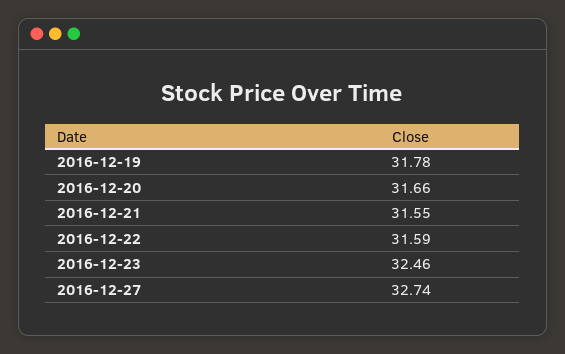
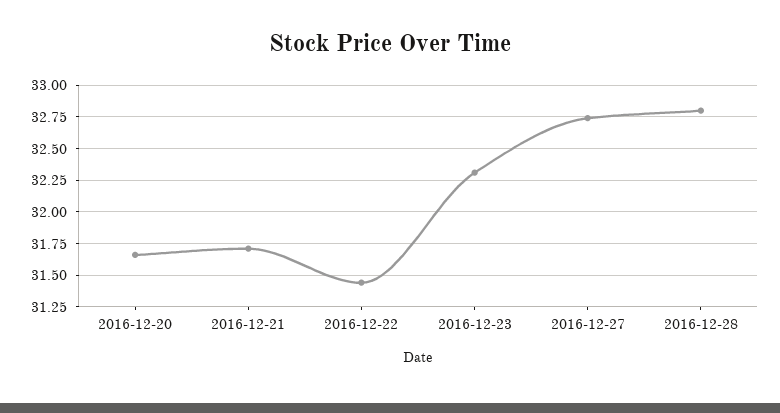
2016-12-19: 31.78 -> none
2016-12-21: 31.55 -> 31.7
2016-12-22: 31.59 -> 31.45
2016-12-23: 32.46 -> 32.3
2016-12-28: none -> 32.8

